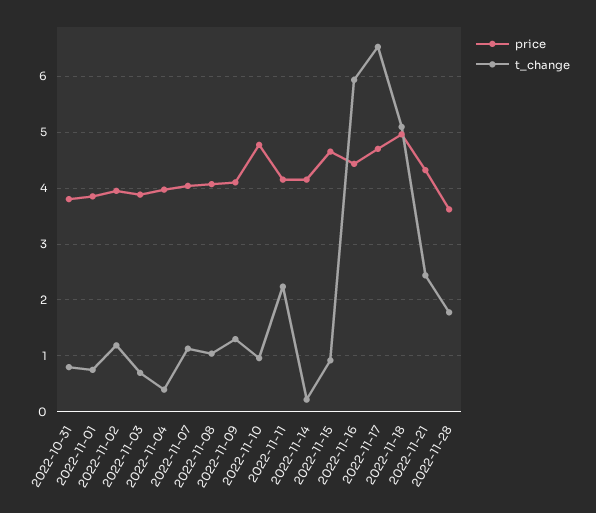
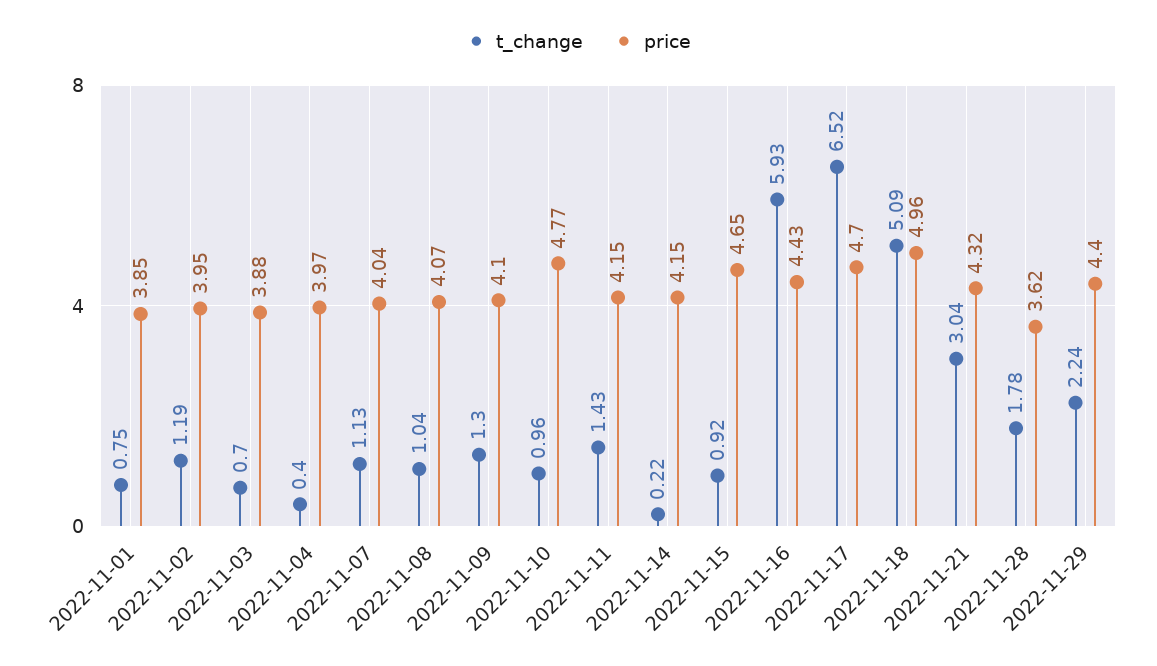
price, 2022-10-31: 3.8 -> none
t_change, 2022-10-31: 0.8 -> none
t_change, 2022-11-11: 2.2 -> 1.43
t_change, 2022-11-21: 2.4 -> 3.04
t_change, 2022-11-29: none -> 2.24
price, 2022-11-29: none -> 4.4

